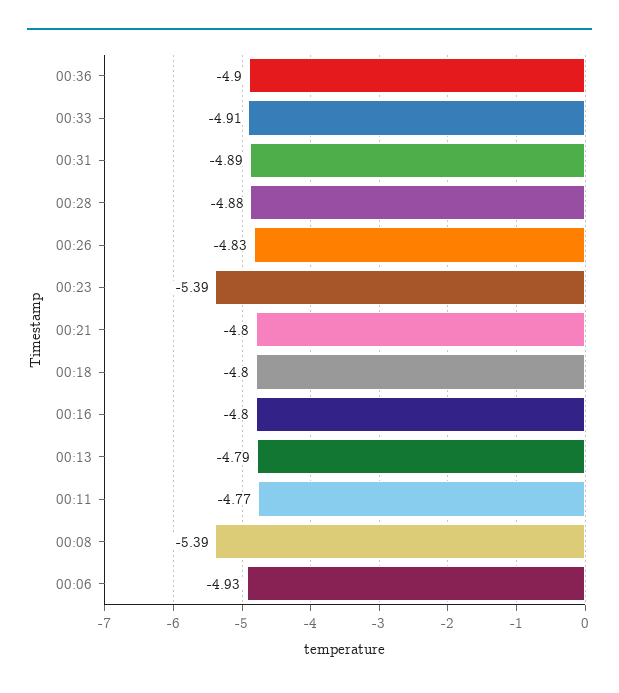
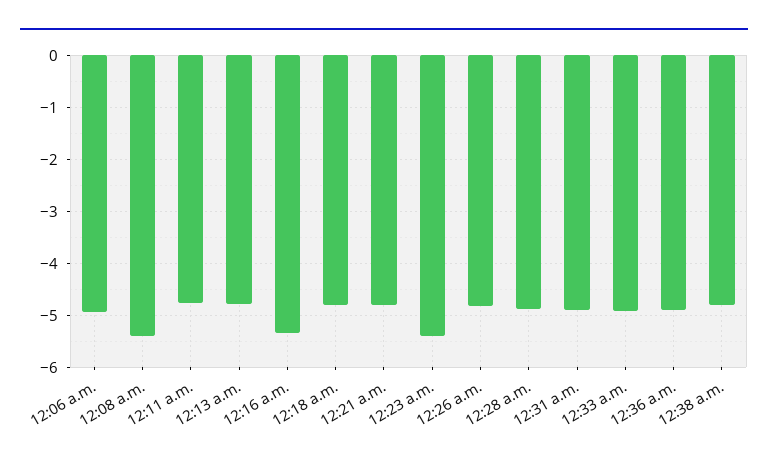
00:16: -4.8 -> -5.4
12:38 a.m.: none -> -4.8

